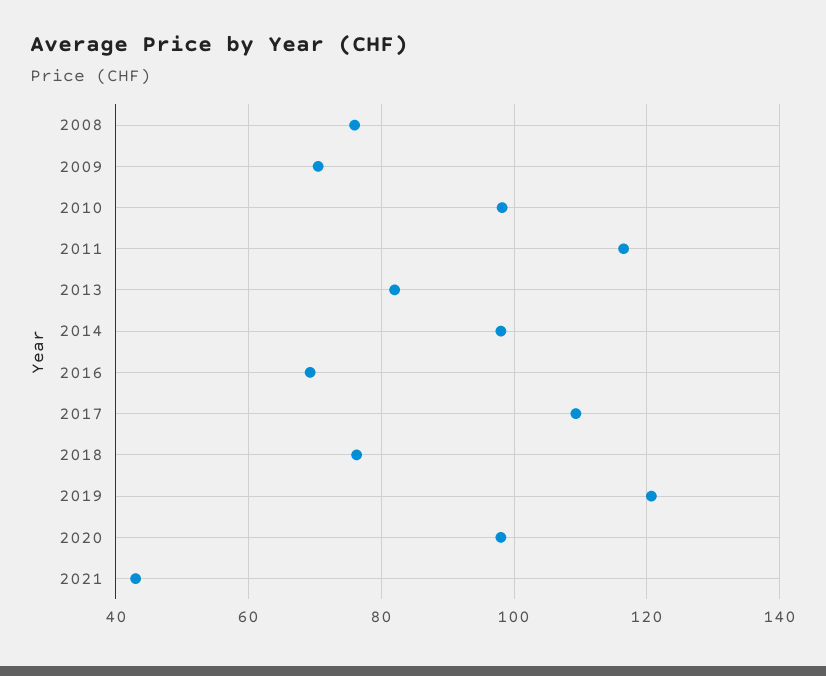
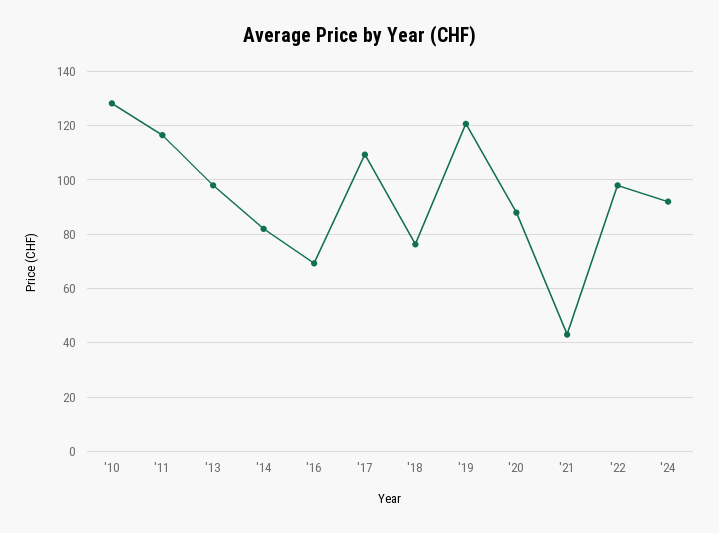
2008: 76 -> none
2009: 70 -> none
2010: 98 -> 127.5
2013: 82 -> 97.5
2014: 98 -> 82.5
2020: 98 -> 87.5
'22: none -> 97.5
'24: none -> 92.5

